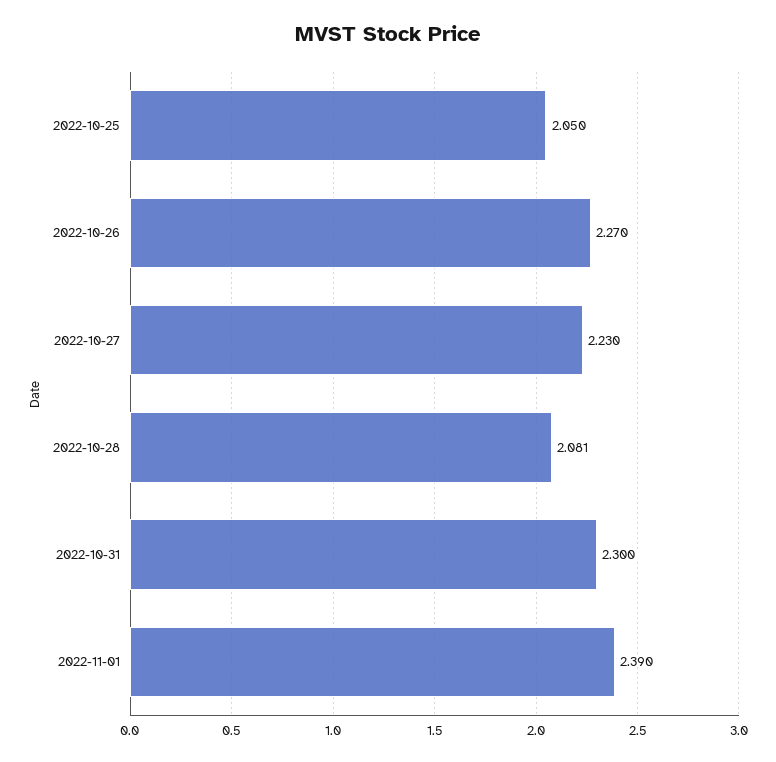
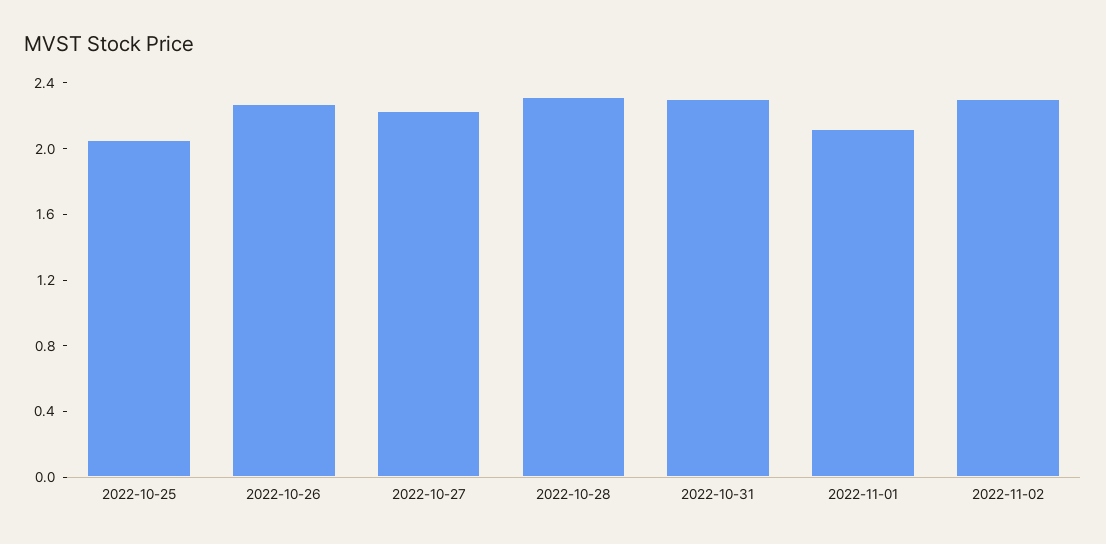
2022-10-28: 2.081 -> 2.3
2022-11-01: 2.39 -> 2.1
2022-11-02: none -> 2.3

